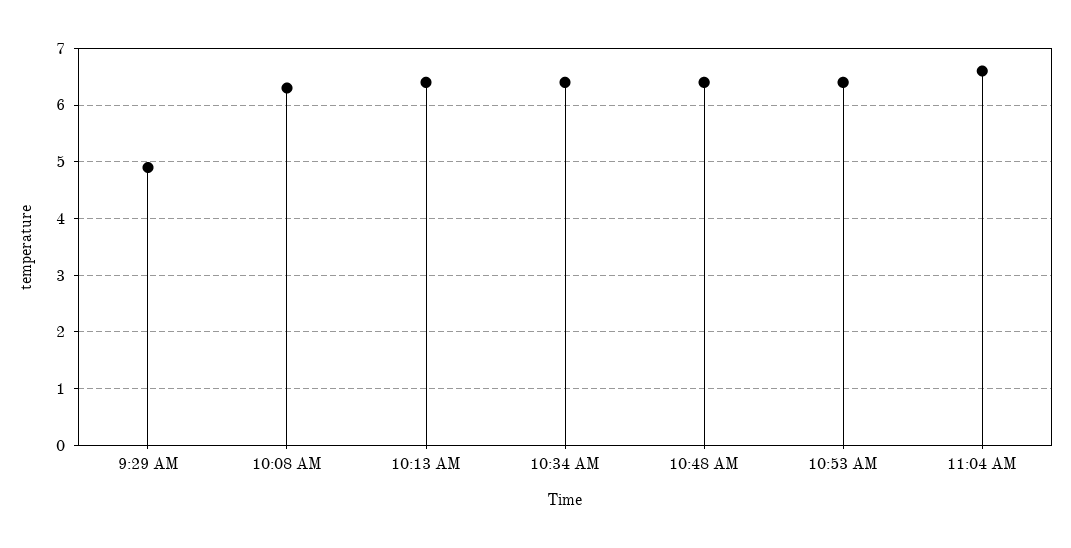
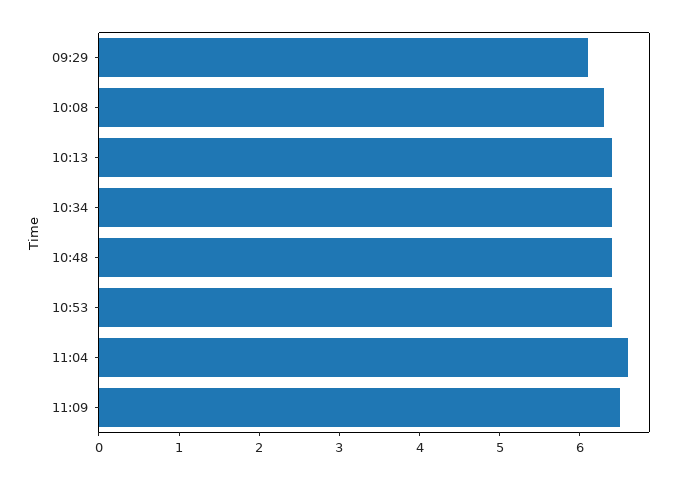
9:29 AM: 5 -> 6.1
11:09: none -> 6.5

